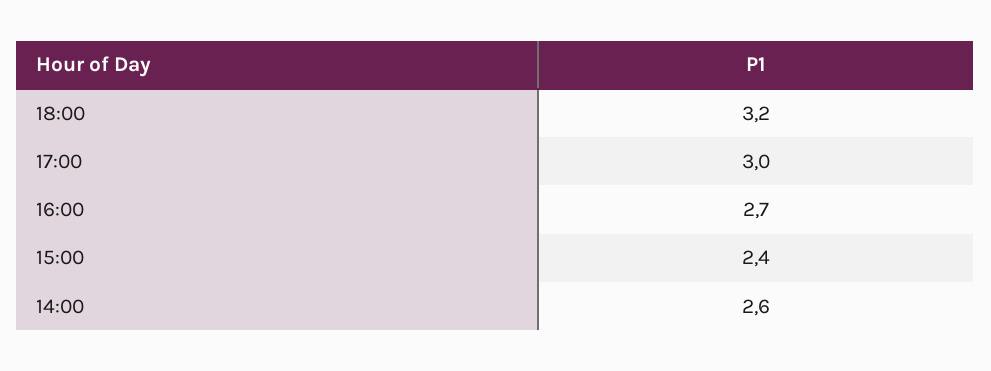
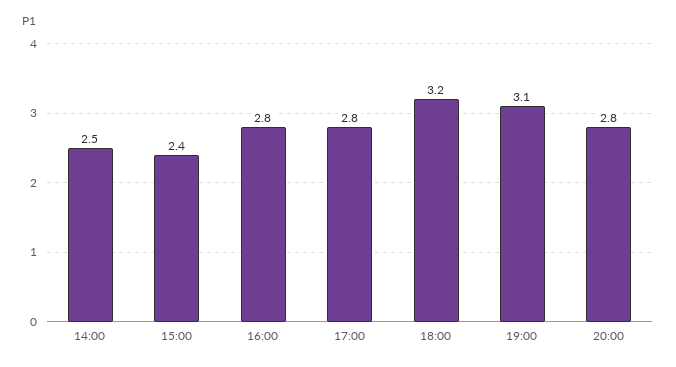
17:00: 3 -> 2.8
16:00: 2.7 -> 2.8
14:00: 2.6 -> 2.5
19:00: none -> 3.1
20:00: none -> 2.8

